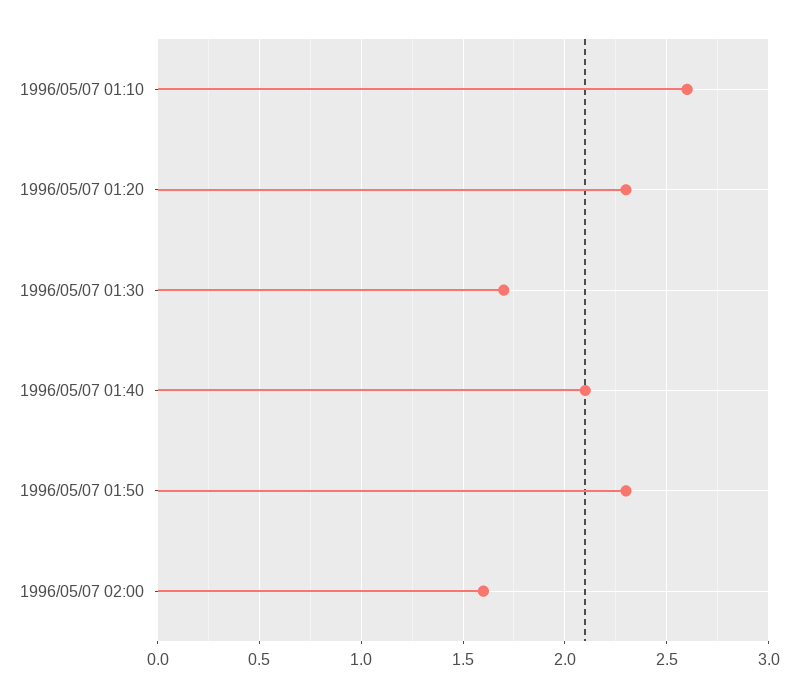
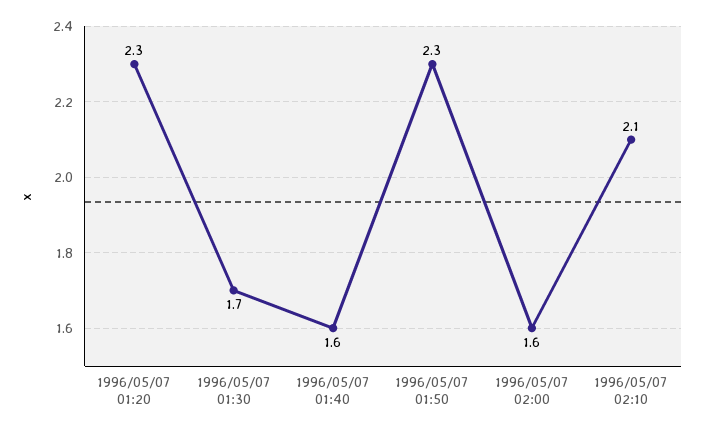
1996/05/07 01:10: 2.6 -> none
1996/05/07 01:40: 2.1 -> 1.6
1996/05/07 02:10: none -> 2.1

